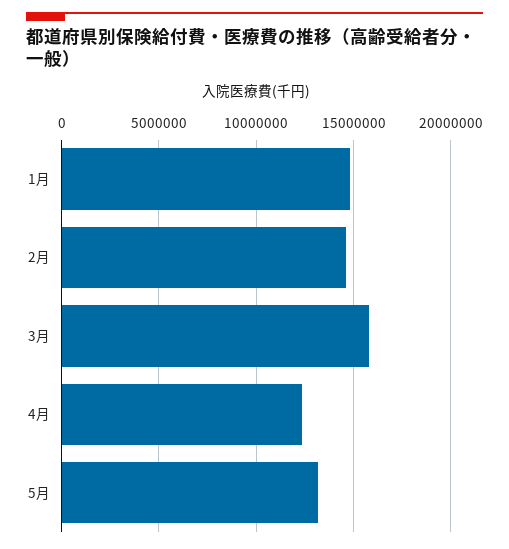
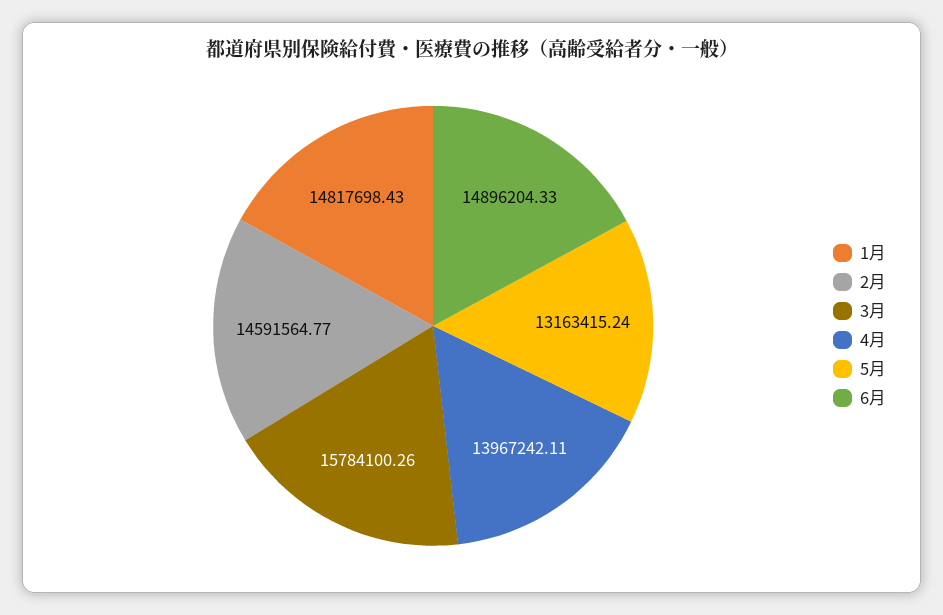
4月: 12500000 -> 13967242.11
6月: none -> 14896204.33

